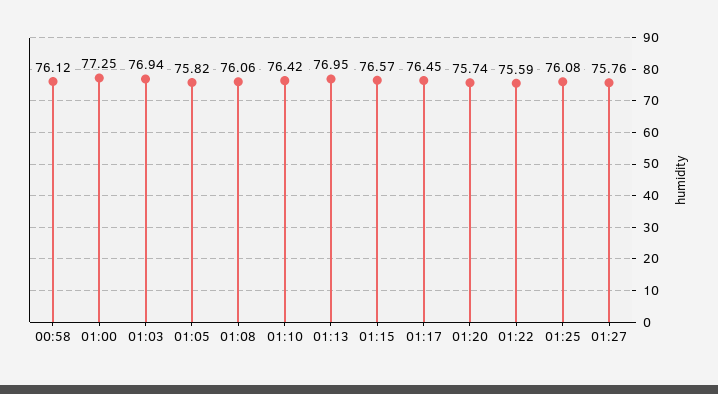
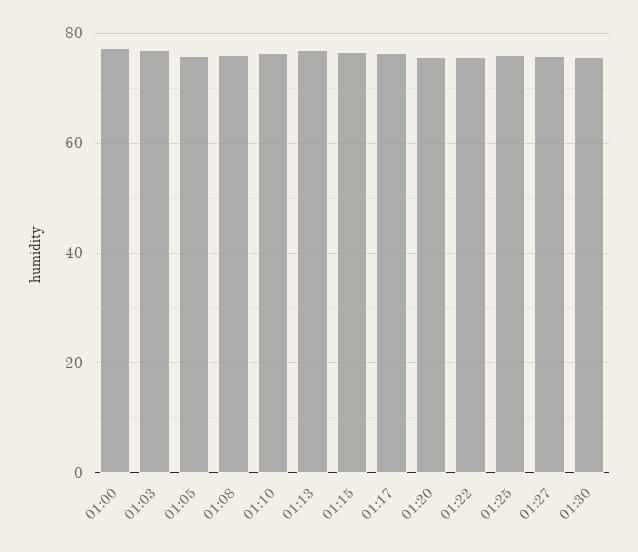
00:58: 76.12 -> none
01:30: none -> 76

